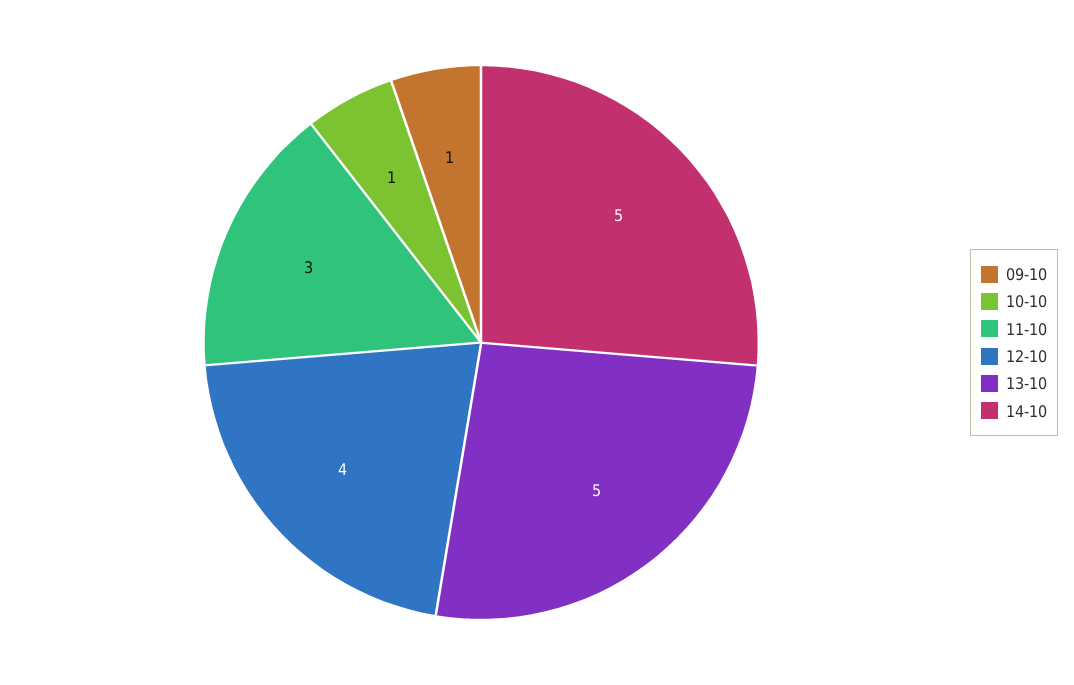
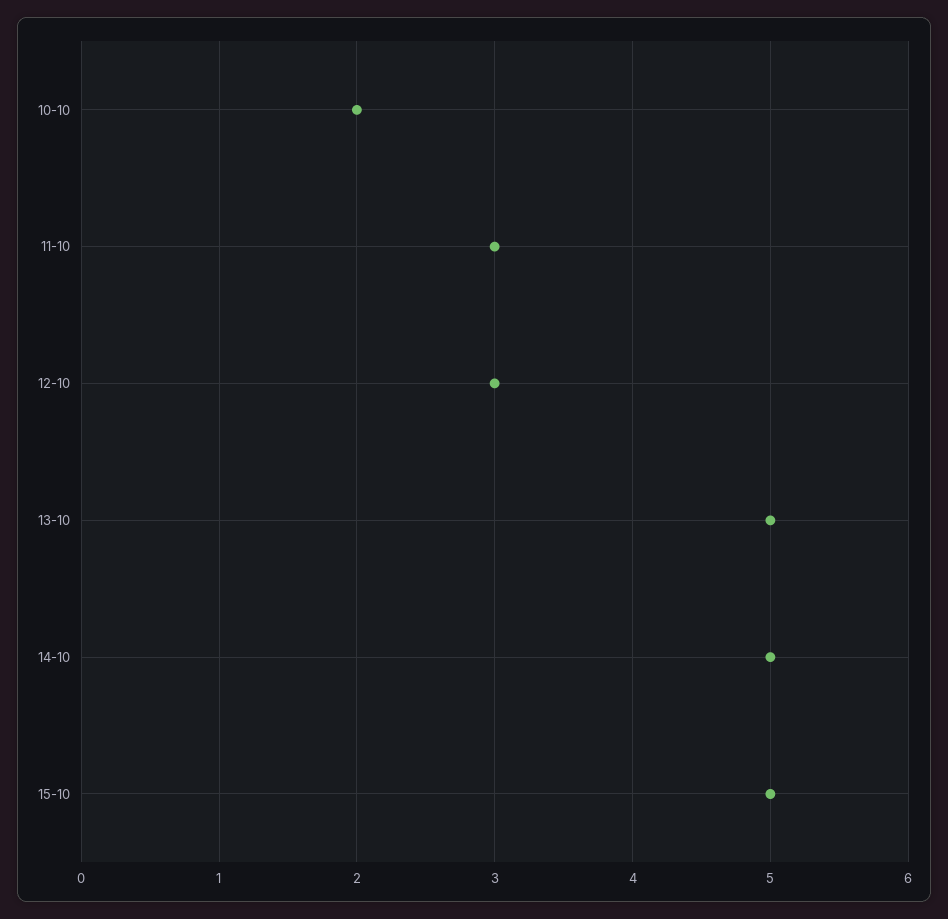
09-10: 1 -> none
10-10: 1 -> 2
12-10: 4 -> 3
15-10: none -> 5

